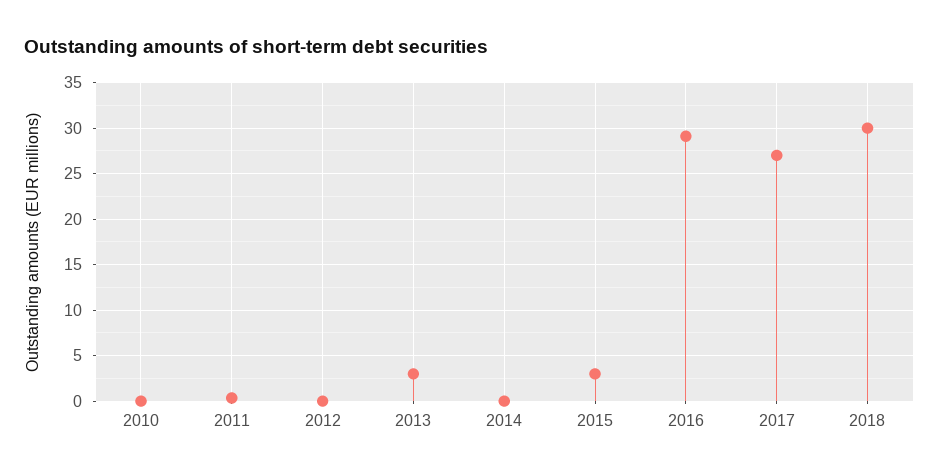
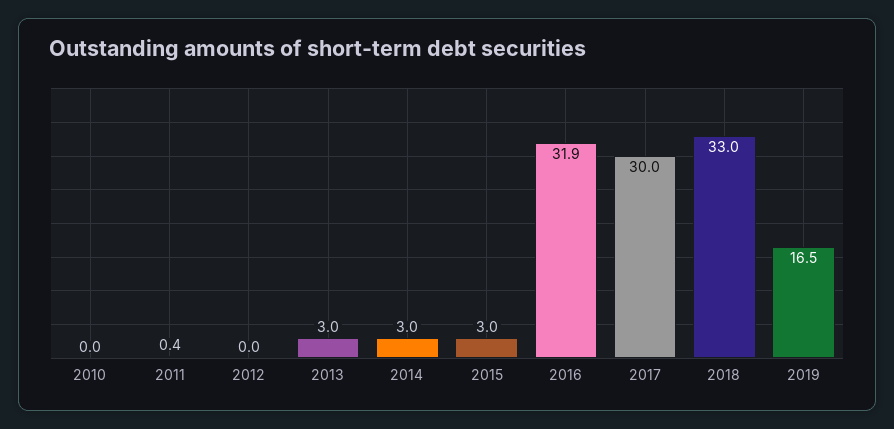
2014: 0 -> 3
2016: 29 -> 31.9
2017: 27 -> 30
2018: 30 -> 33
2019: none -> 16.5

